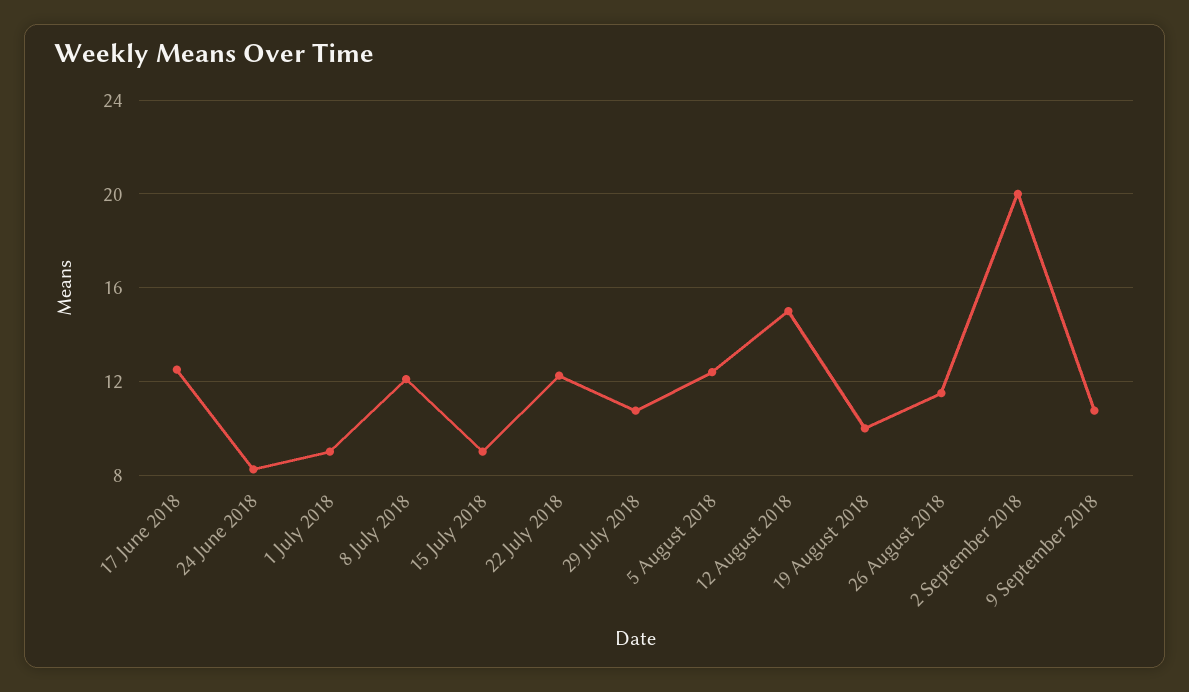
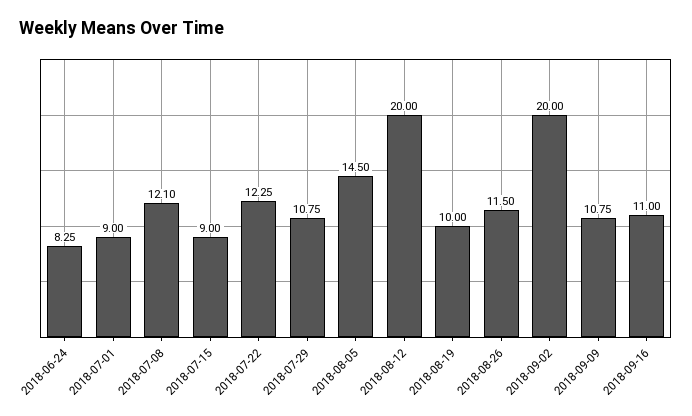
17 June 2018: 12.5 -> none
5 August 2018: 12.5 -> 14.5
12 August 2018: 15 -> 20
2018-09-16: none -> 11

